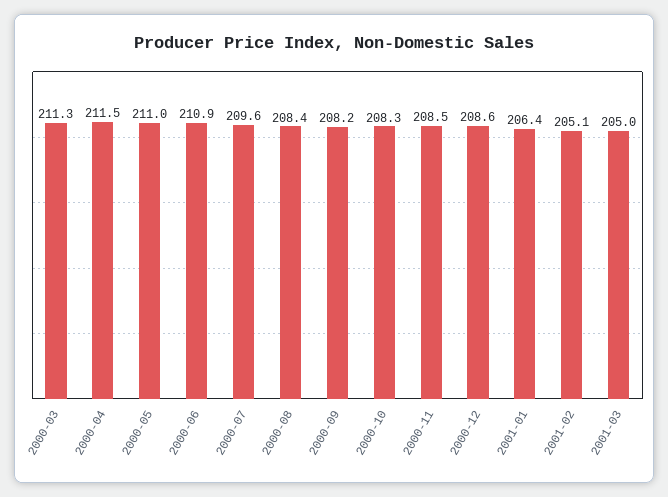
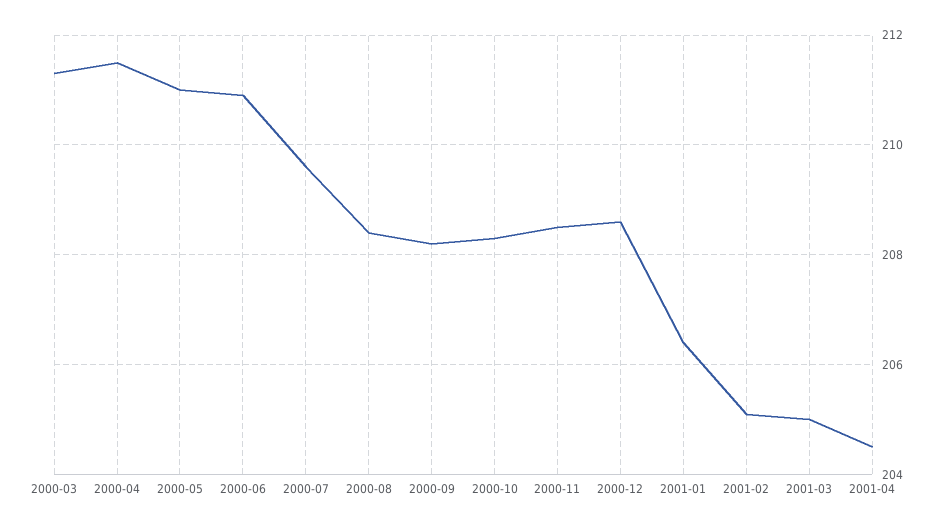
2001-04: none -> 204.5

